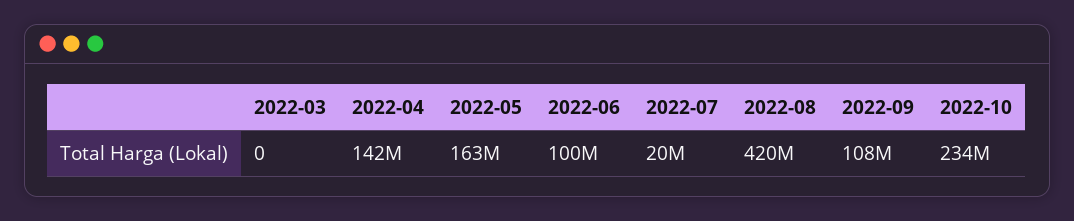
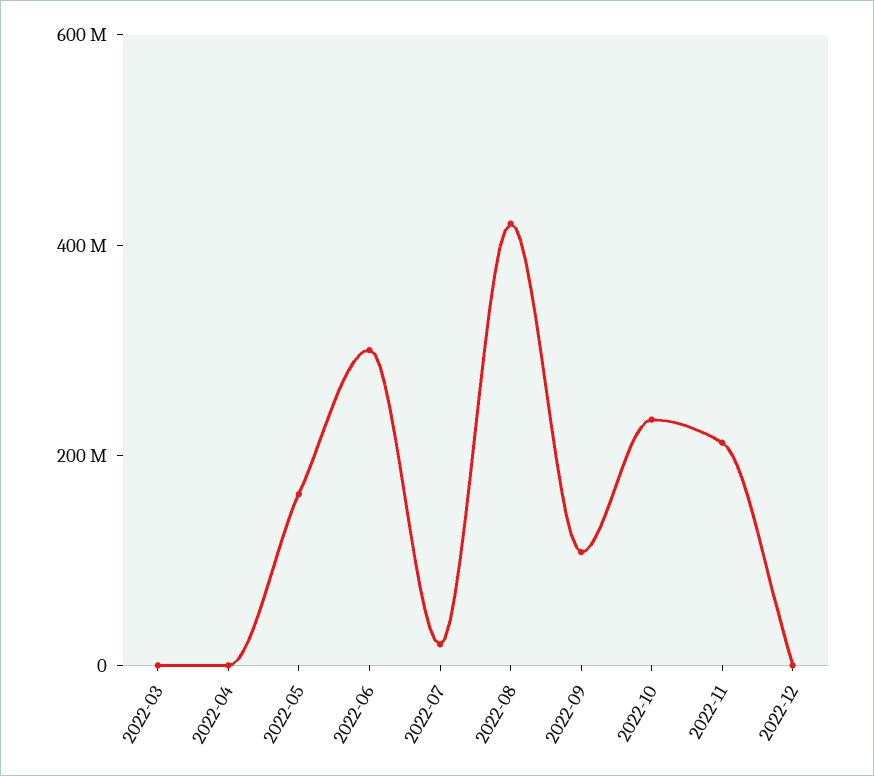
2022-04: 142000000 -> 0
2022-06: 100000000 -> 300000000
2022-11: none -> 200000000
2022-12: none -> 0

